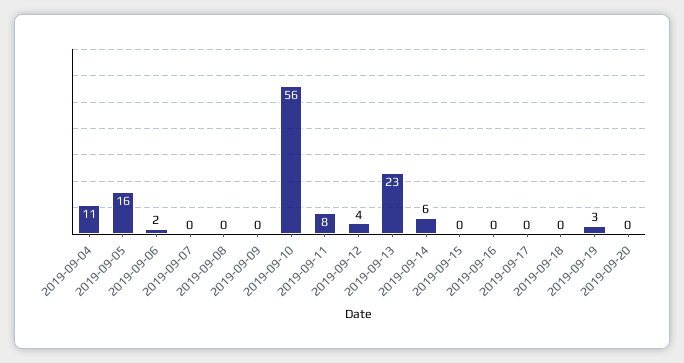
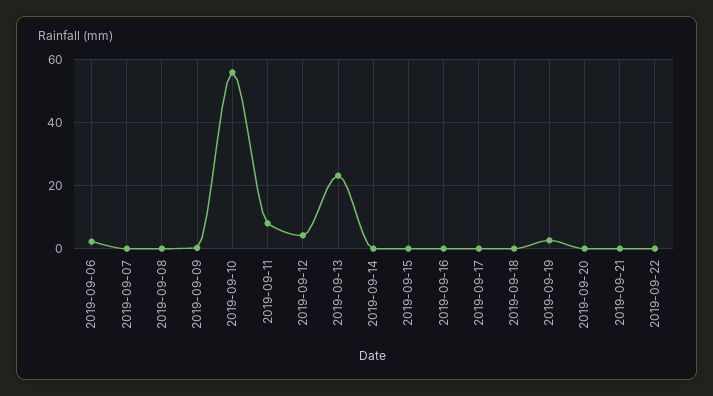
2019-09-04: 11 -> none
2019-09-05: 16 -> none
2019-09-14: 6 -> 0
2019-09-21: none -> 0
2019-09-22: none -> 0

